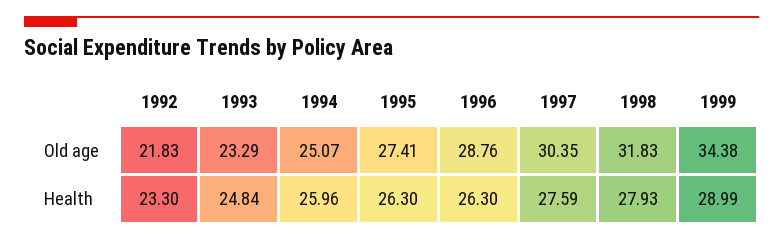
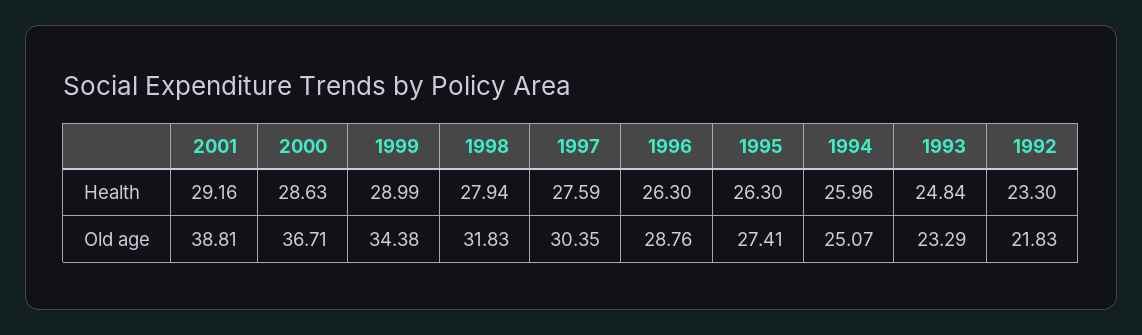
1998, Health: 27.93 -> 27.94
2001, Health: none -> 29.16
2000, Health: none -> 28.63
2001, Old age: none -> 38.81
2000, Old age: none -> 36.71

